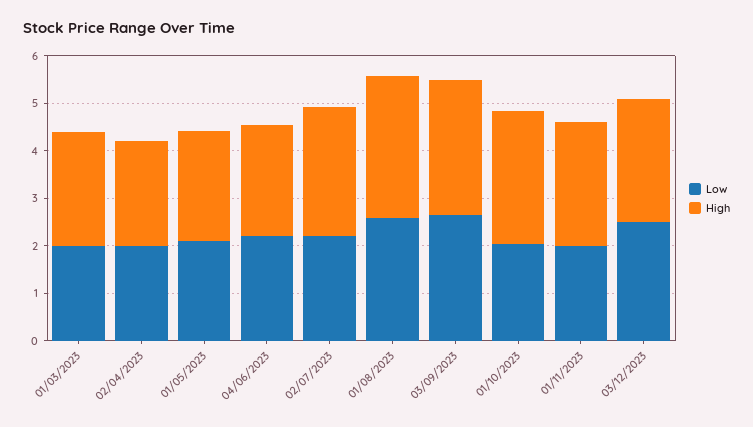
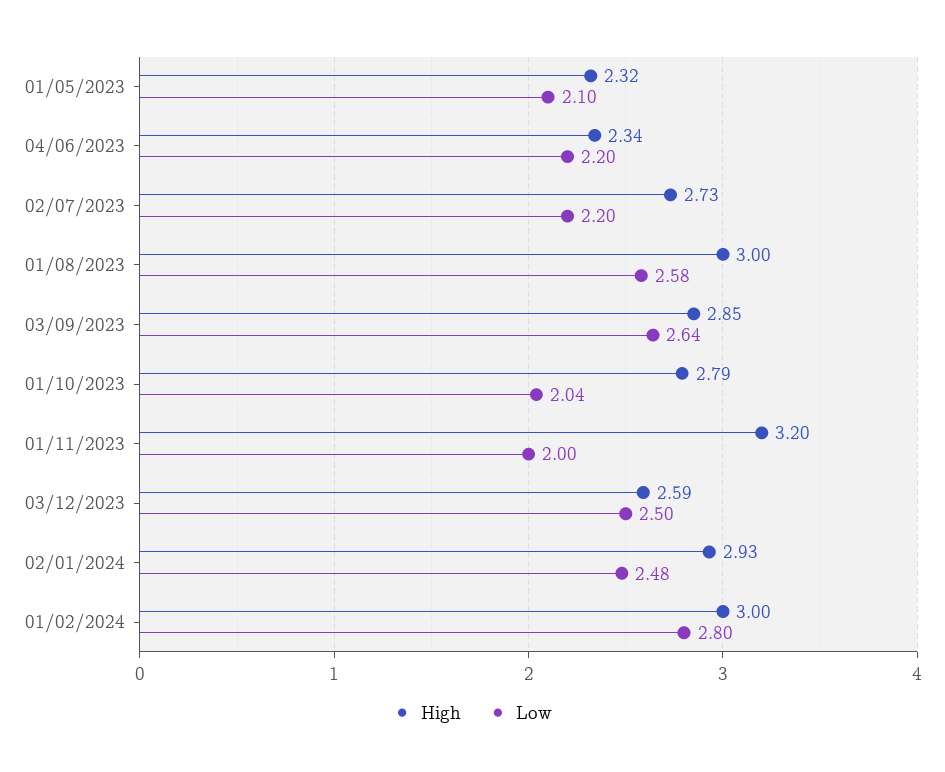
Low, 01/03/2023: 2 -> none
High, 01/03/2023: 2.4 -> none
Low, 02/04/2023: 2 -> none
High, 02/04/2023: 2.2 -> none
High, 01/11/2023: 2.6 -> 3.2
High, 02/01/2024: none -> 2.93
Low, 02/01/2024: none -> 2.48
High, 01/02/2024: none -> 3
Low, 01/02/2024: none -> 2.8

